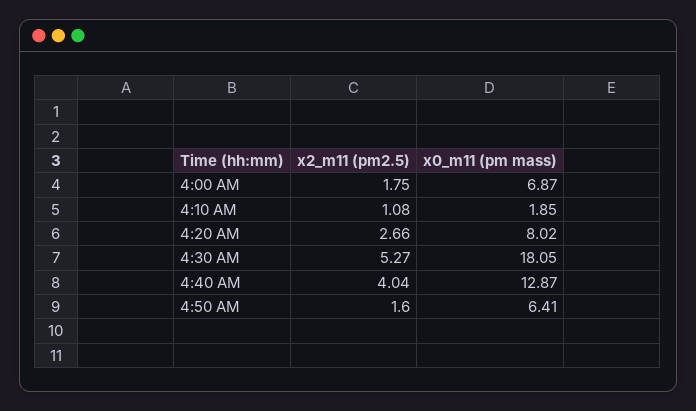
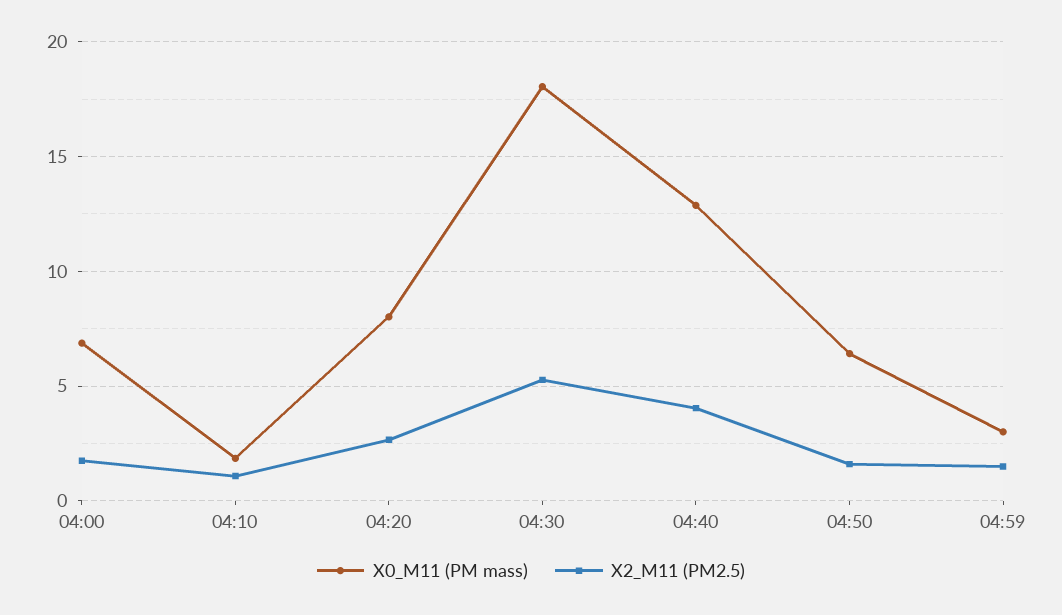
x0_m11 (pm mass), 04:59: none -> 3
x2_m11 (pm2.5), 04:59: none -> 1.5

